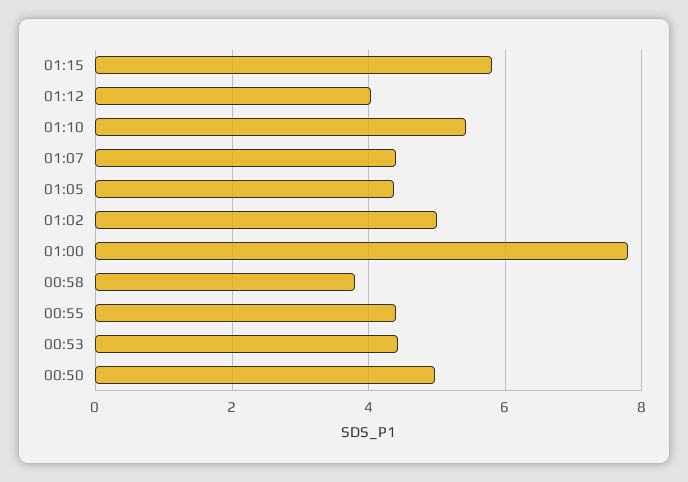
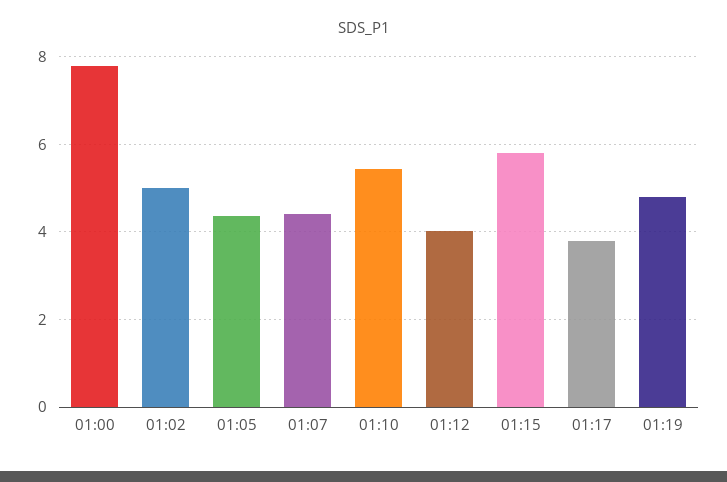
00:58: 3.8 -> none
00:55: 4.4 -> none
00:53: 4.4 -> none
00:50: 5 -> none
01:17: none -> 3.8
01:19: none -> 4.8

